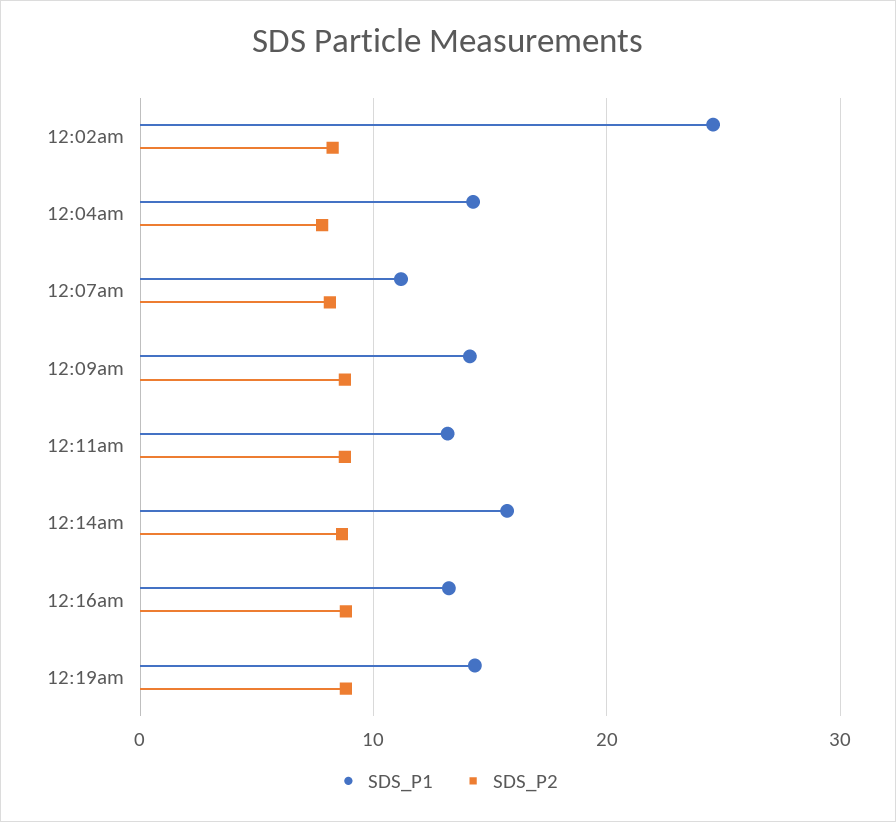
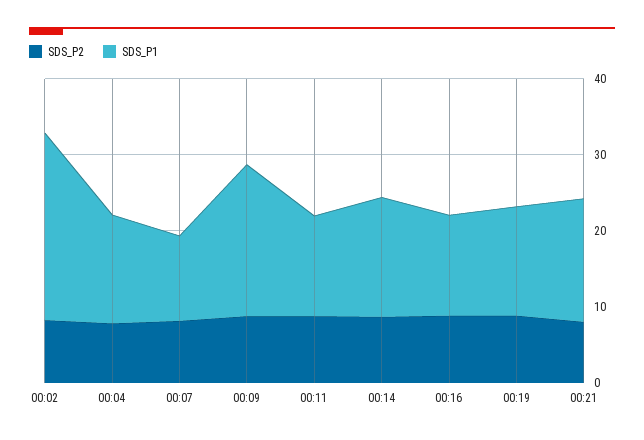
SDS_P1, 12:09am: 14 -> 20
SDS_P2, 00:21: none -> 8
SDS_P1, 00:21: none -> 16

